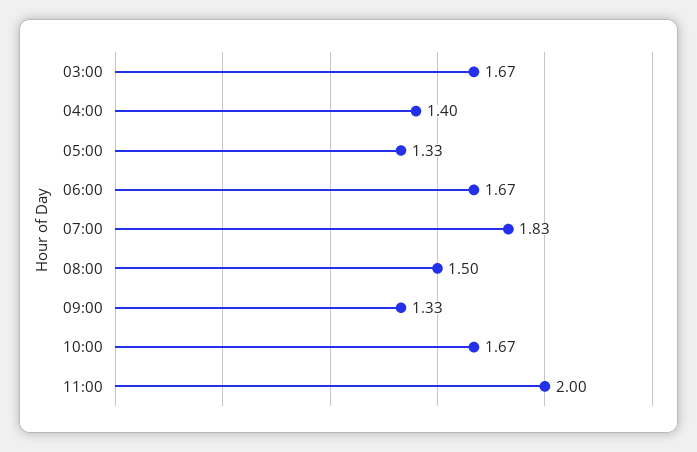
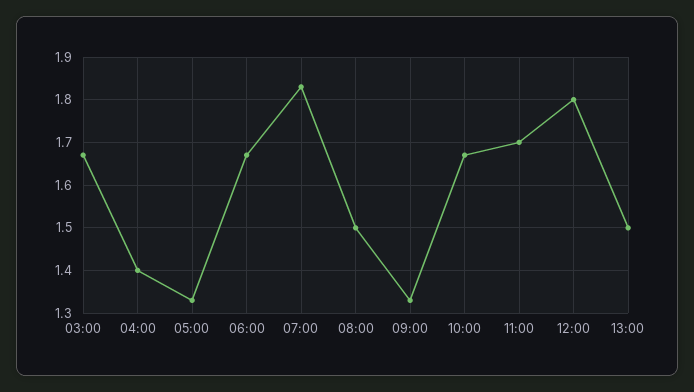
11:00: 2 -> 1.7
12:00: none -> 1.8
13:00: none -> 1.5

